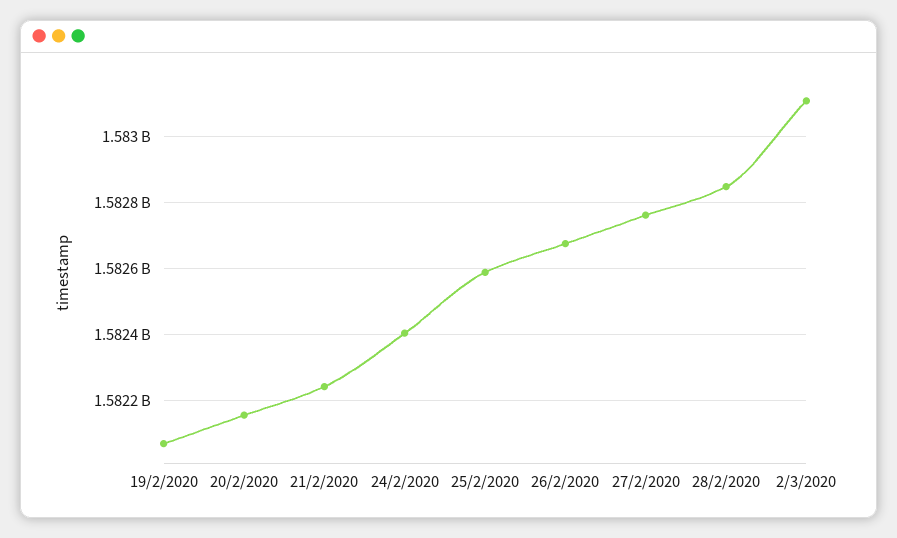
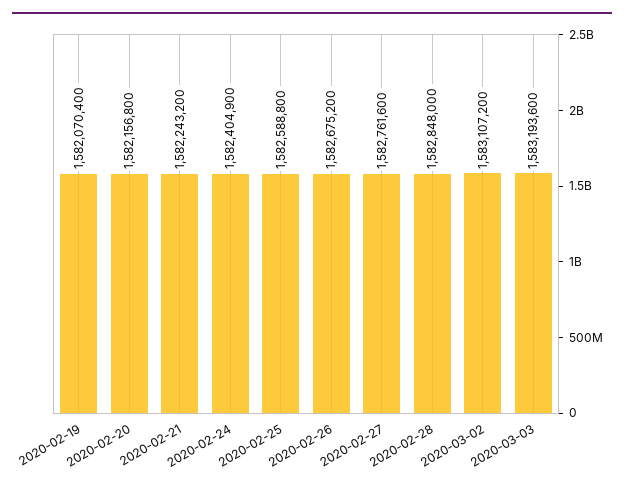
2020-03-03: none -> 1583193600

